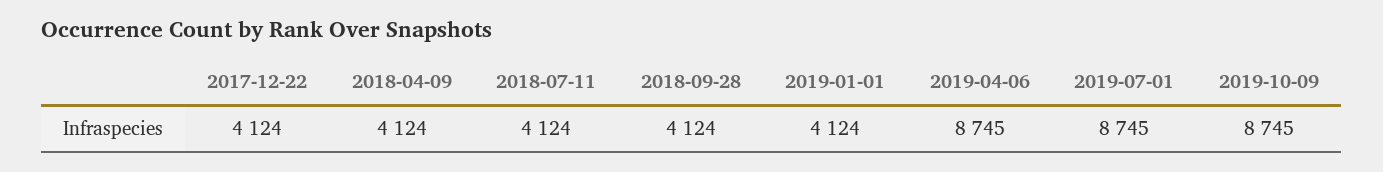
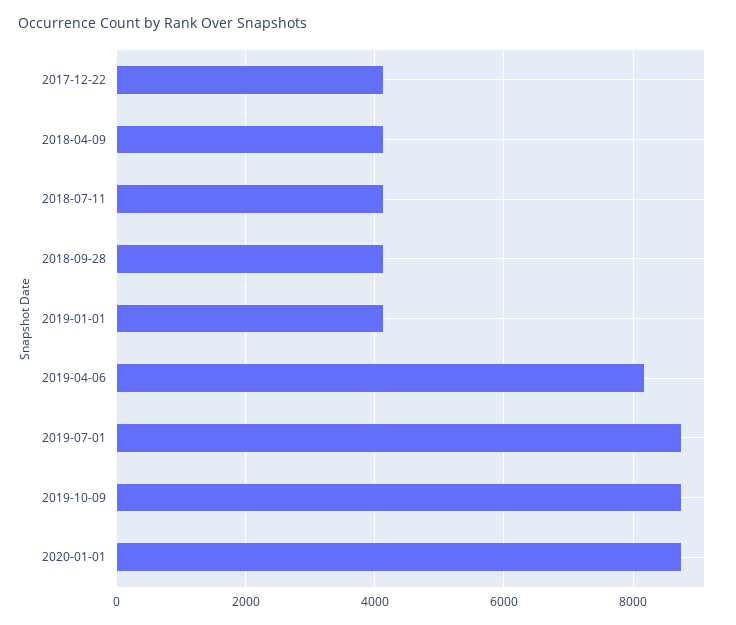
2019-04-06: 8745 -> 8200
2020-01-01: none -> 8800

